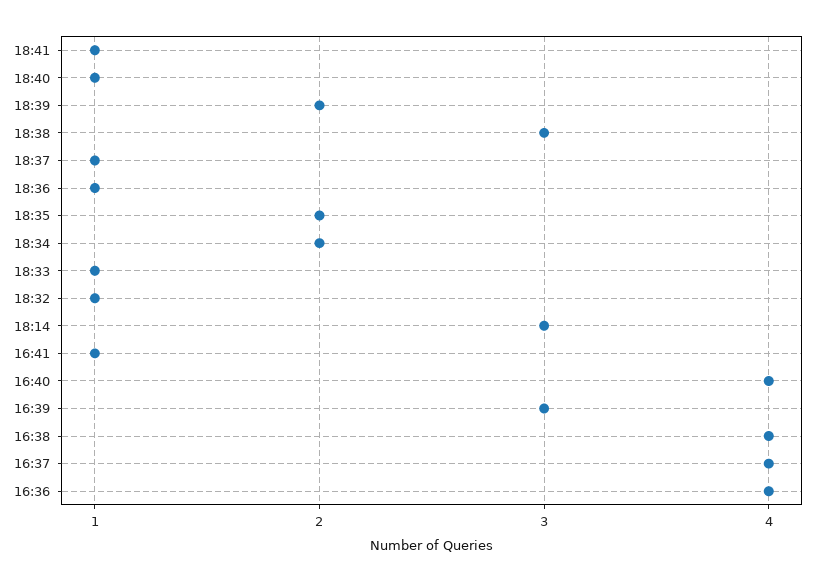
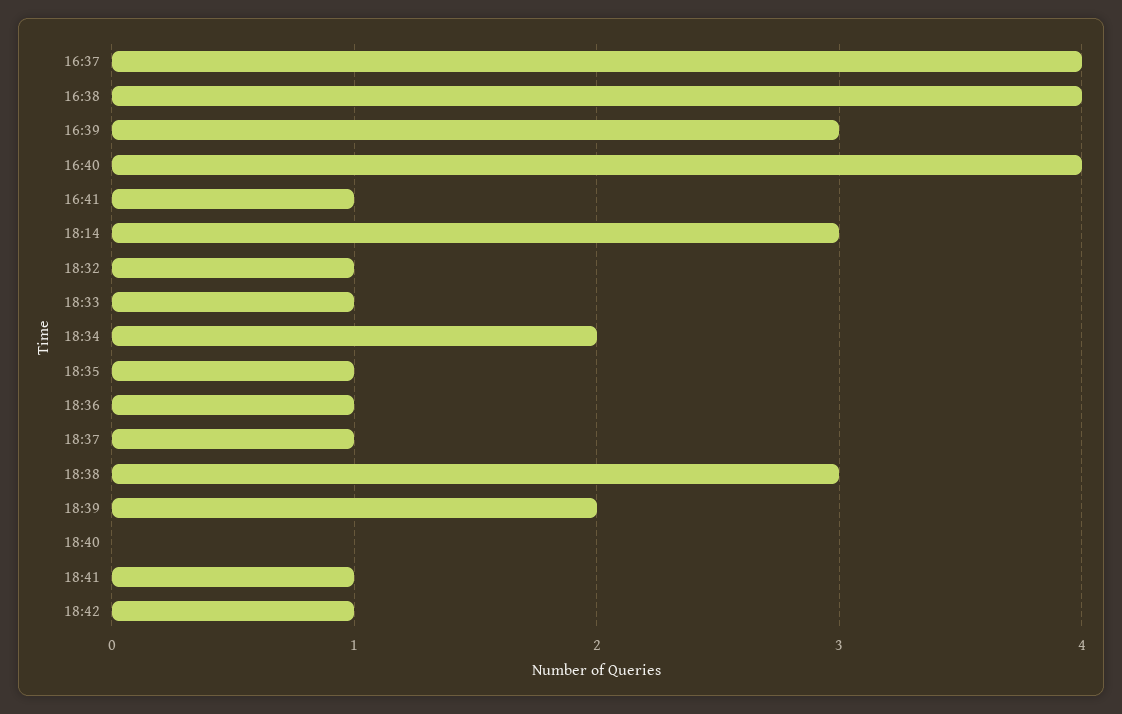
18:40: 1 -> 0
18:35: 2 -> 1
16:36: 4 -> none
18:42: none -> 1

